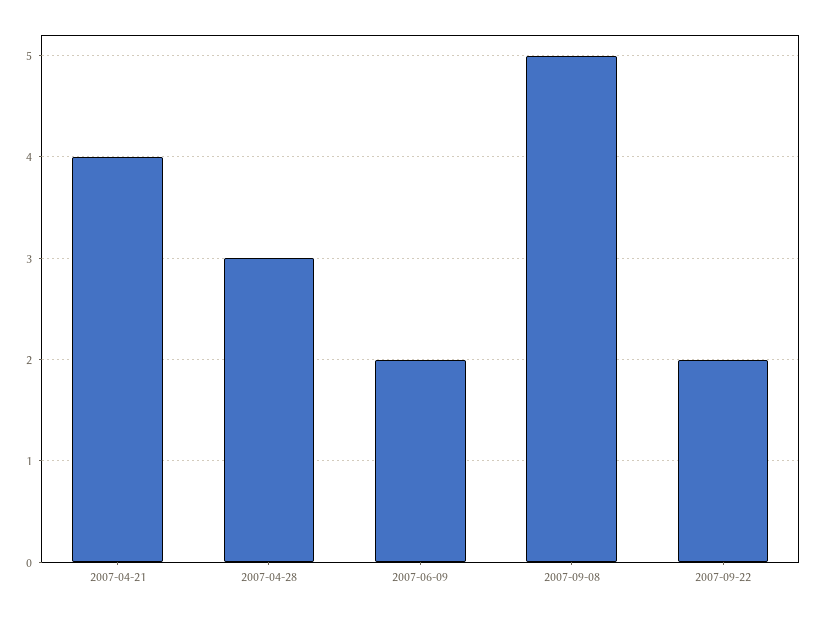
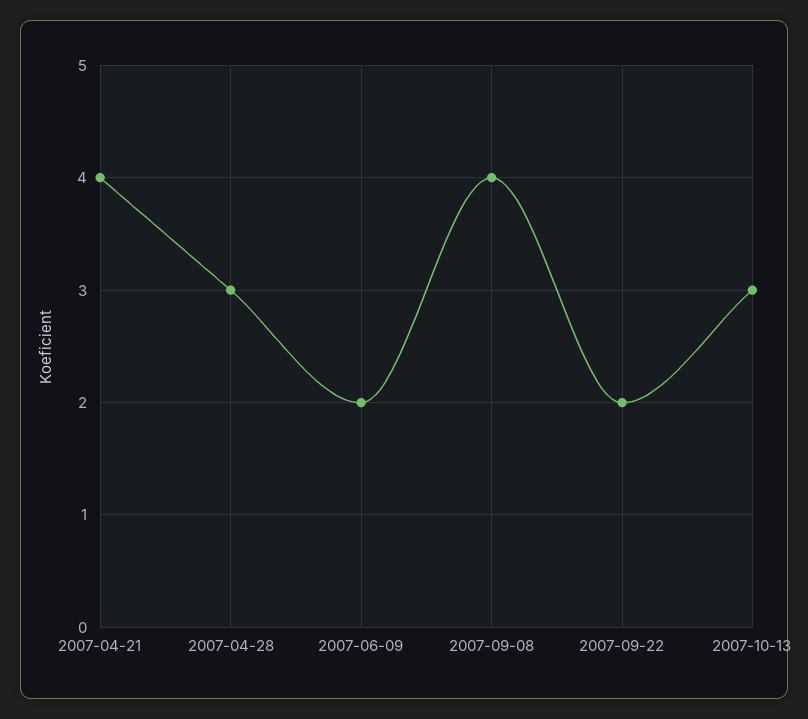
2007-09-08: 5 -> 4
2007-10-13: none -> 3

